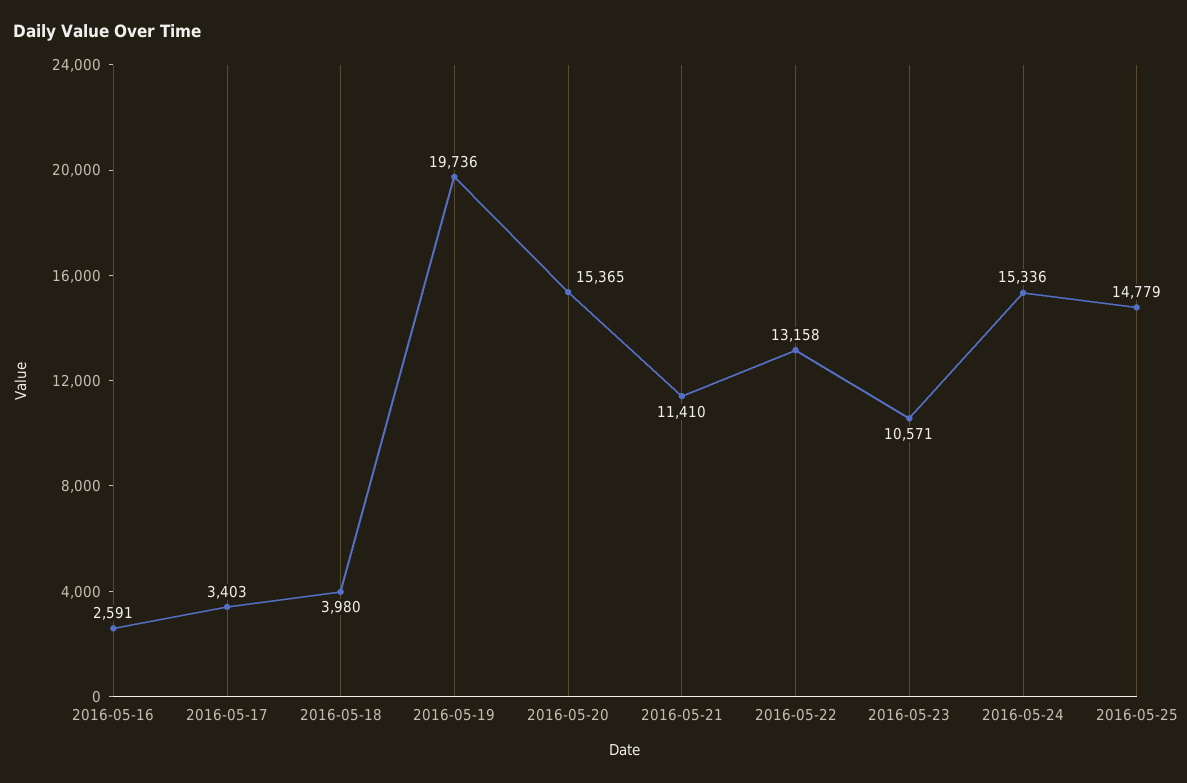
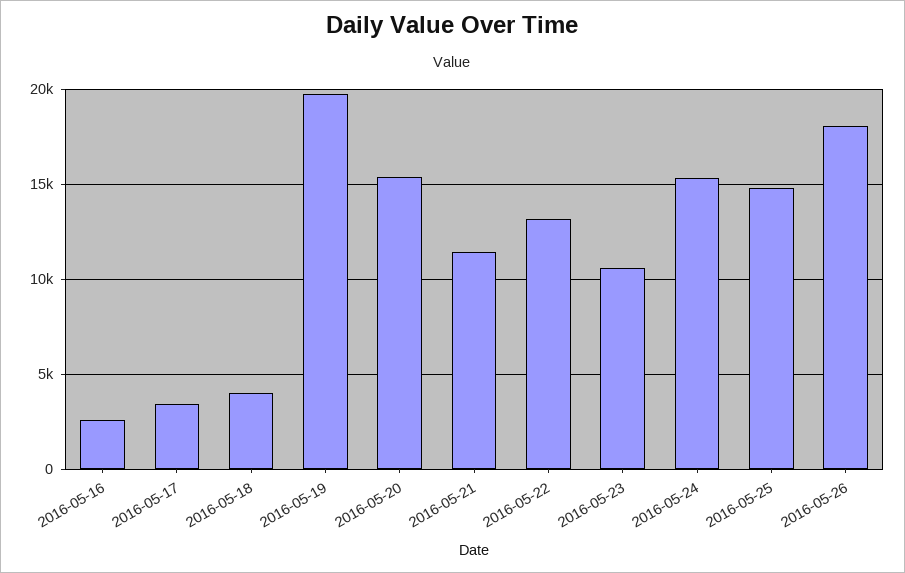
2016-05-26: none -> 18000

